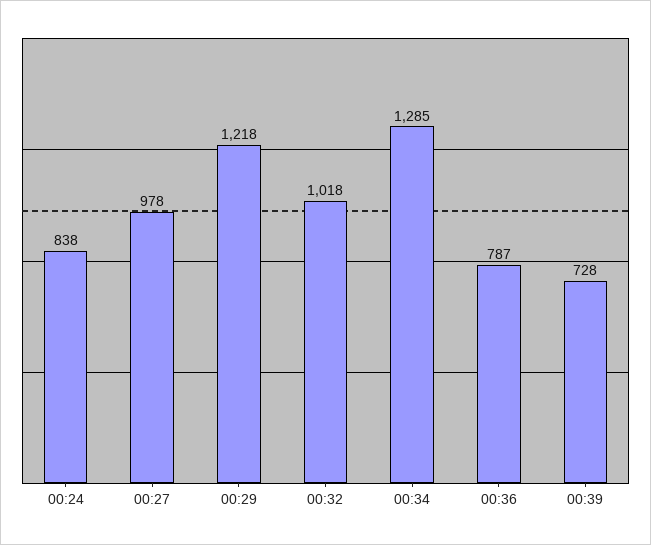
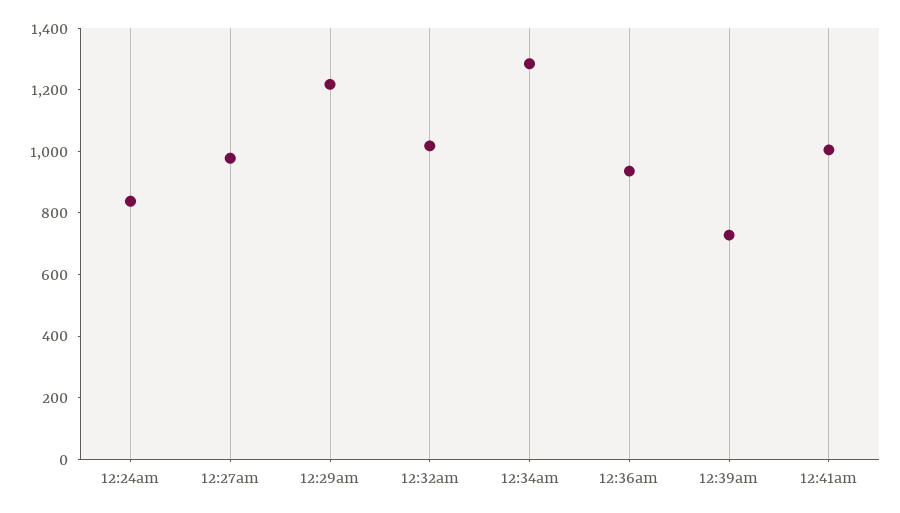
00:36: 787 -> 950
12:41am: none -> 1000

